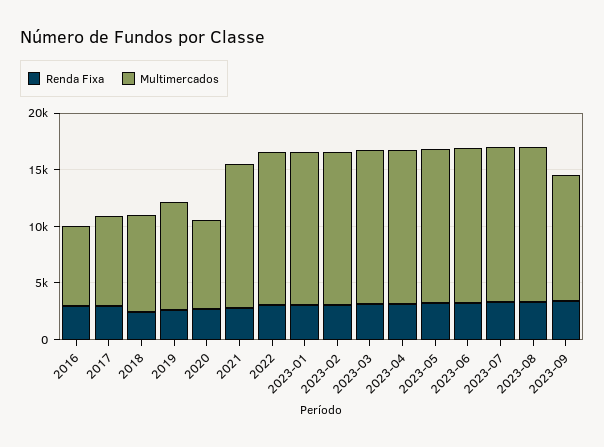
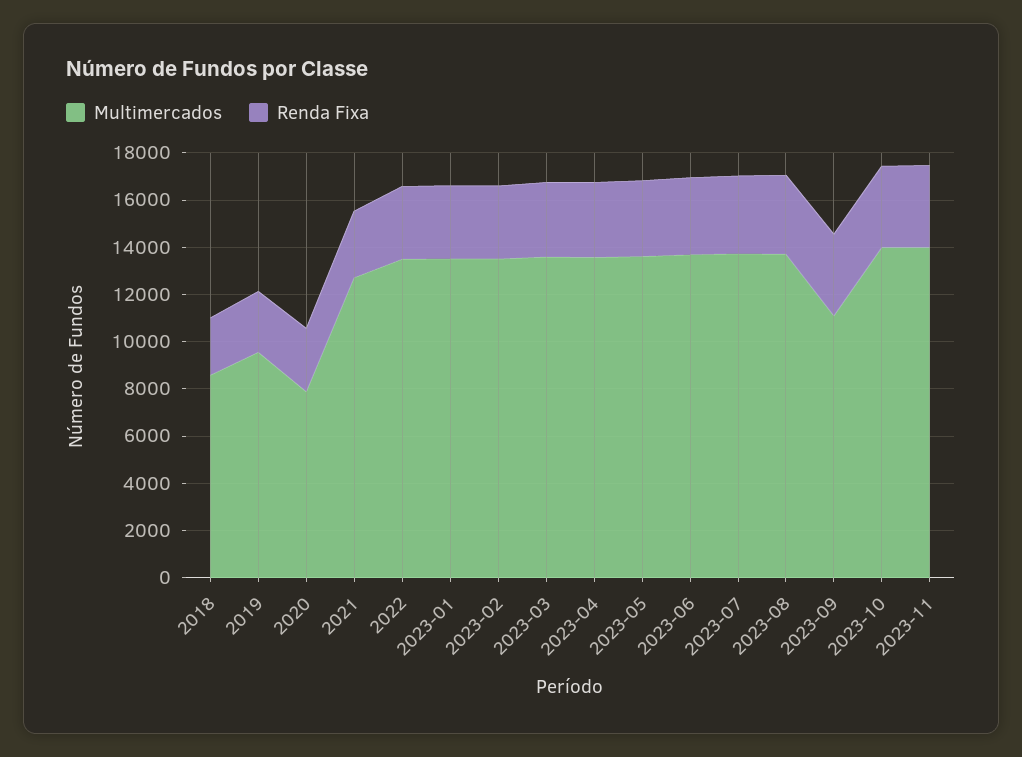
Renda Fixa, 2016: 3000 -> none
Multimercados, 2016: 7000 -> none
Renda Fixa, 2017: 3000 -> none
Multimercados, 2017: 8000 -> none
Multimercados, 2023-10: none -> 14000
Renda Fixa, 2023-10: none -> 3500
Multimercados, 2023-11: none -> 14000
Renda Fixa, 2023-11: none -> 3500

